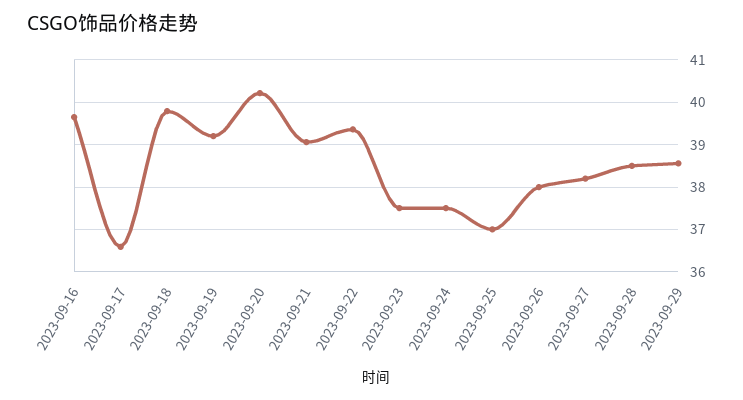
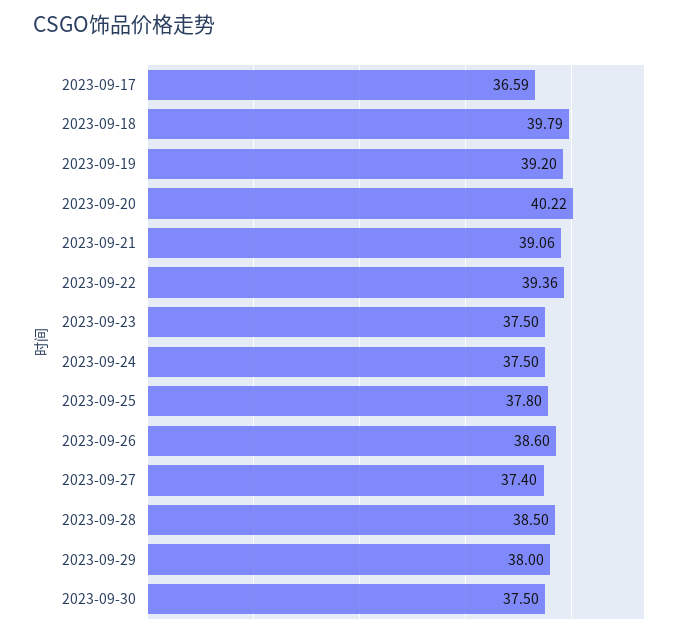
2023-09-16: 39.6 -> none
2023-09-25: 37 -> 37.8
2023-09-26: 38 -> 38.6
2023-09-27: 38.2 -> 37.4
2023-09-29: 38.6 -> 38
2023-09-30: none -> 37.5

